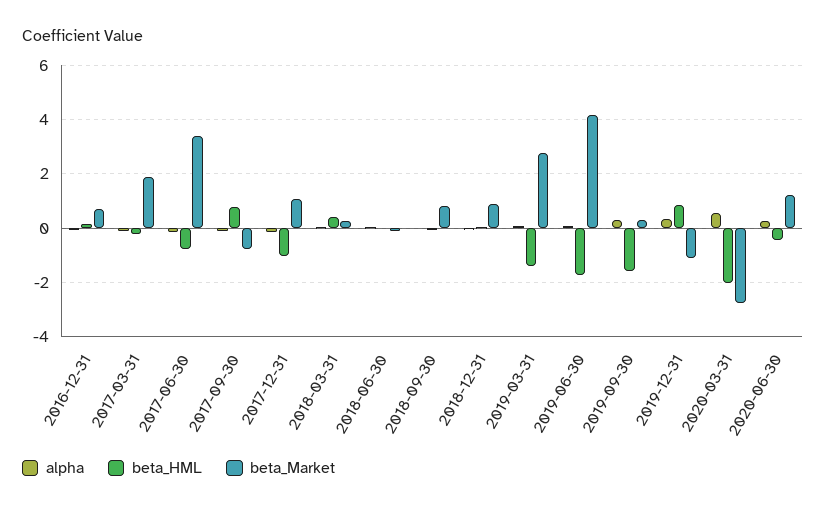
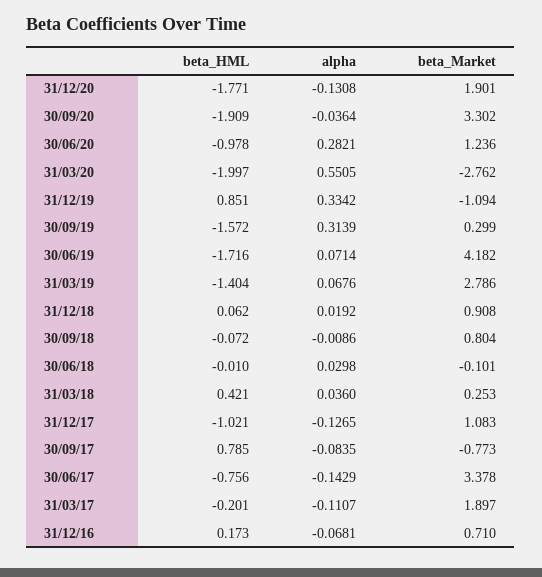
beta_HML, 2020-06-30: -0.5 -> -0.978
beta_HML, 31/12/20: none -> -1.771
alpha, 31/12/20: none -> -0.1308
beta_Market, 31/12/20: none -> 1.901
beta_HML, 30/09/20: none -> -1.909
alpha, 30/09/20: none -> -0.0364
beta_Market, 30/09/20: none -> 3.302

